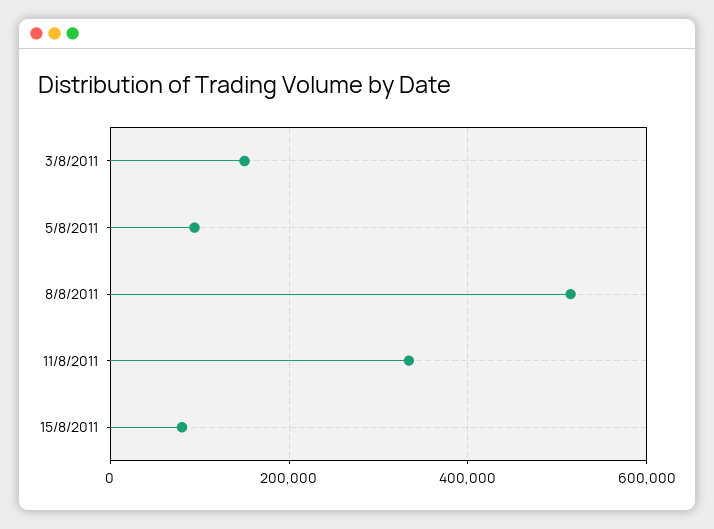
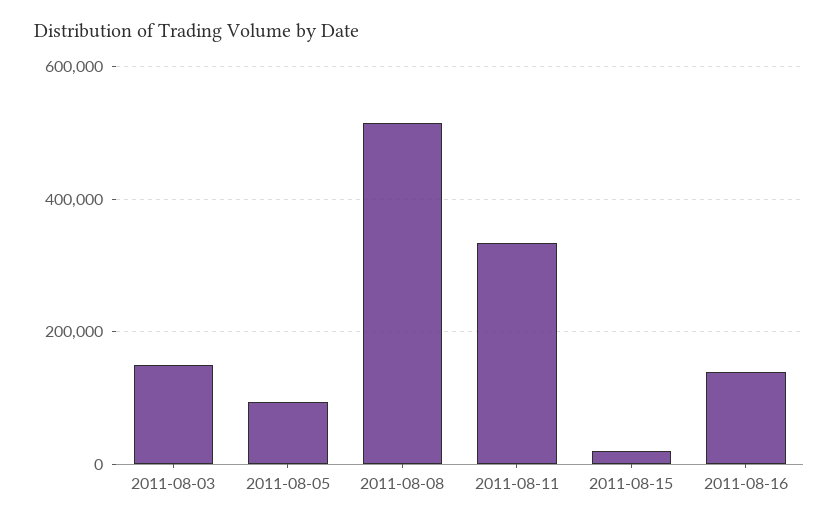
15/8/2011: 80000 -> 20000
2011-08-16: none -> 140000

